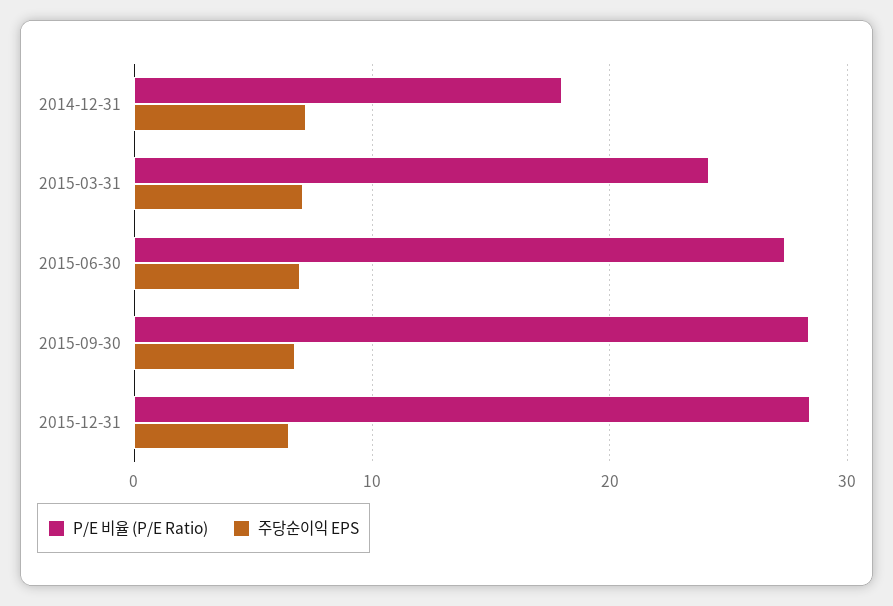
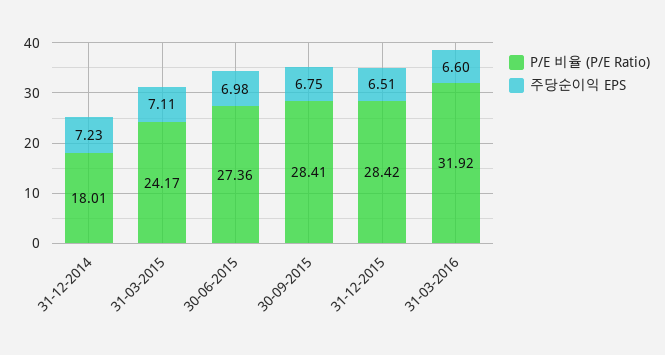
P/E 비율 (P/E Ratio), 31-03-2016: none -> 31.92
주당순이익 EPS, 31-03-2016: none -> 6.6

